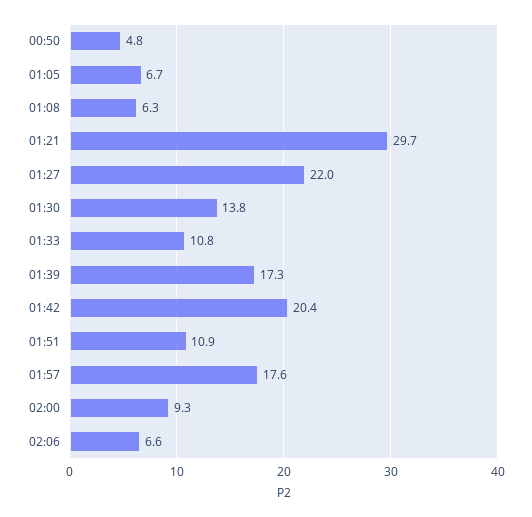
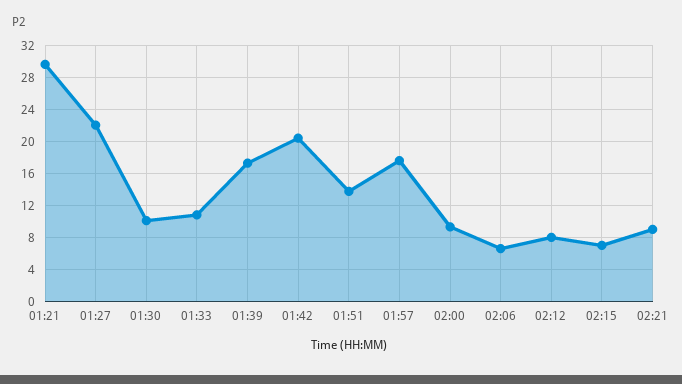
00:50: 4.8 -> none
01:05: 6.7 -> none
01:08: 6.3 -> none
01:30: 13.8 -> 10
01:51: 10.9 -> 14
02:12: none -> 8
02:15: none -> 7
02:21: none -> 9

